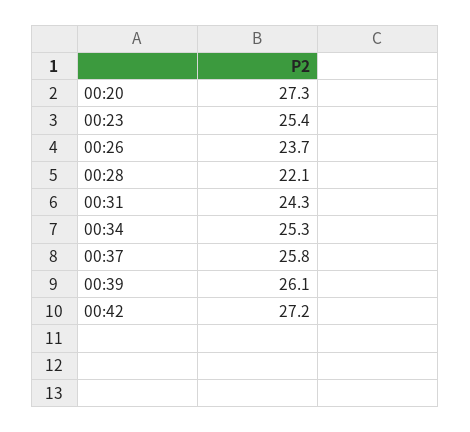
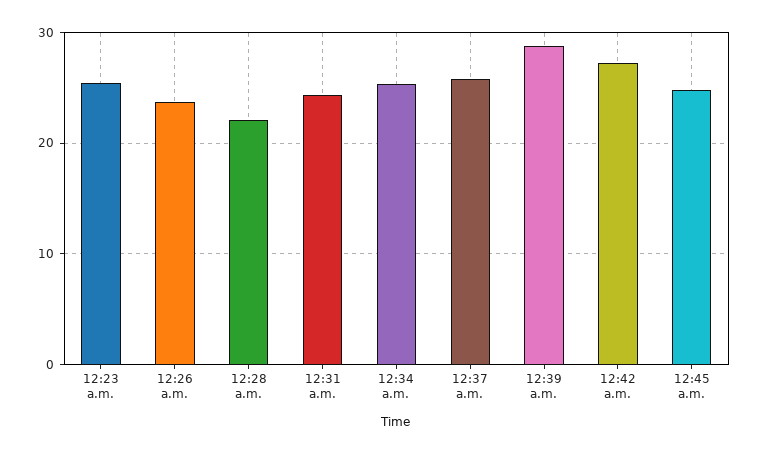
00:20: 27.3 -> none
00:39: 26.1 -> 29
12:45 a.m.: none -> 25

